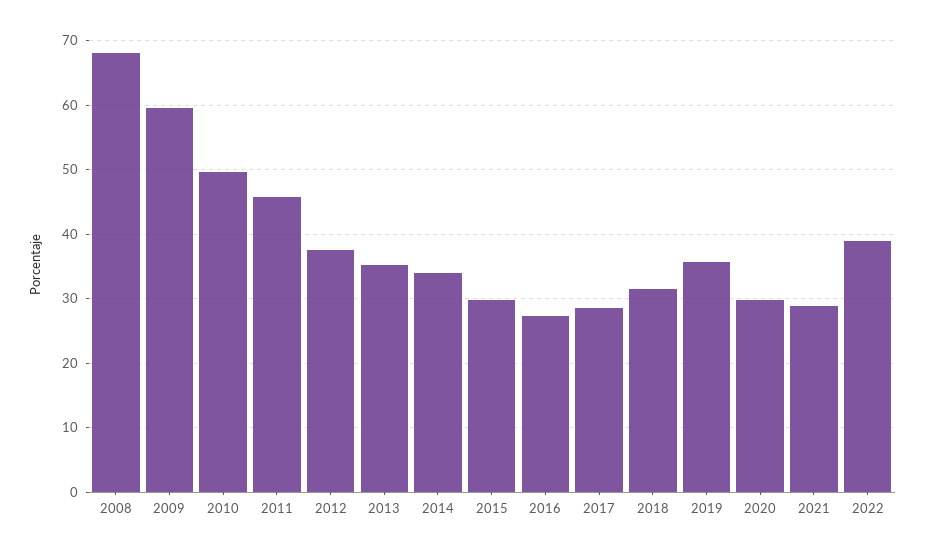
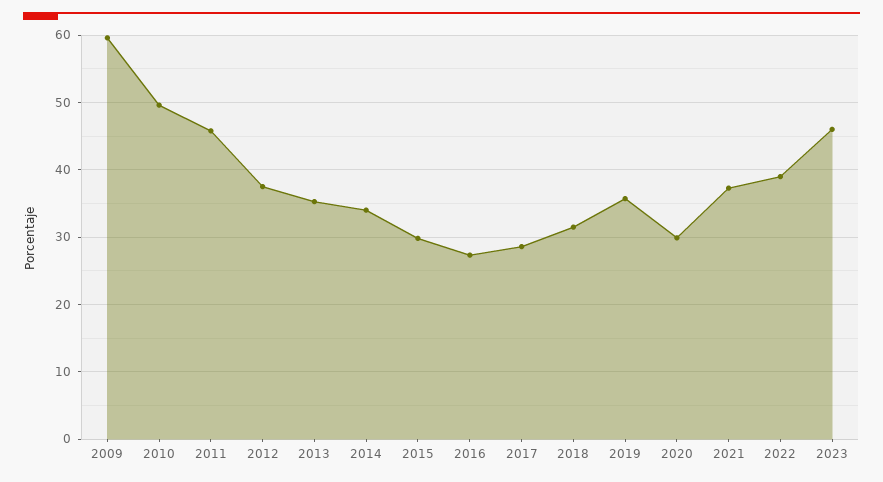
2008: 68 -> none
2021: 29 -> 37
2023: none -> 46

